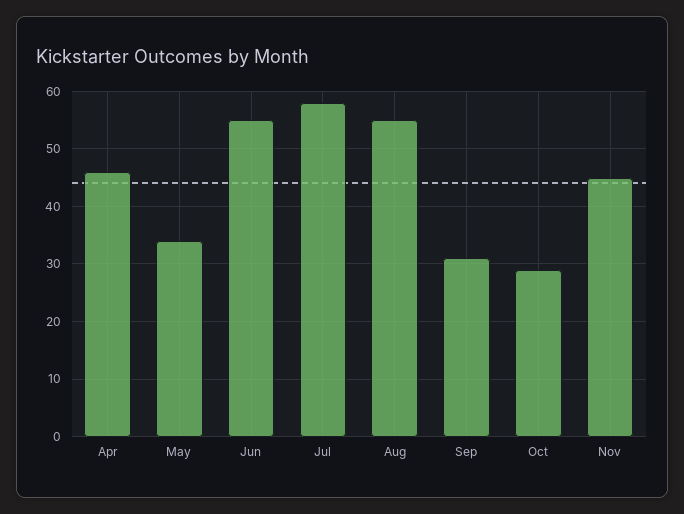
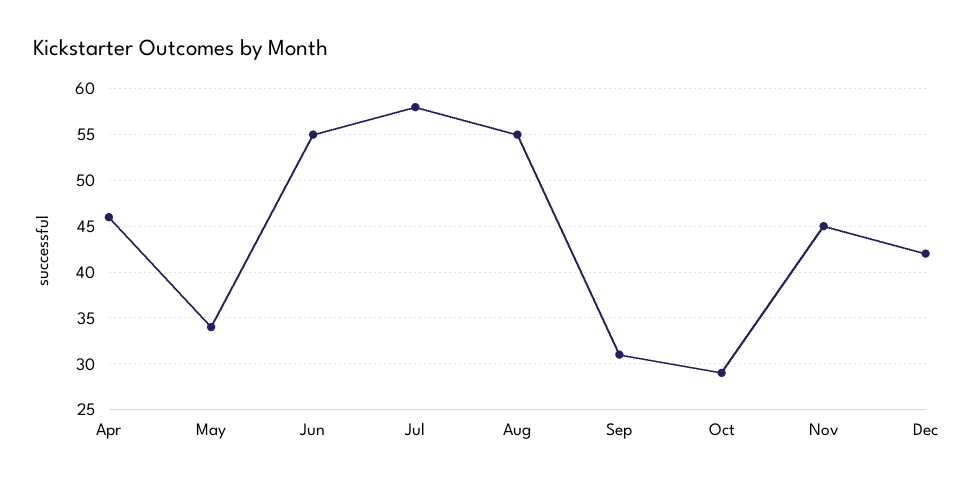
Dec: none -> 42

